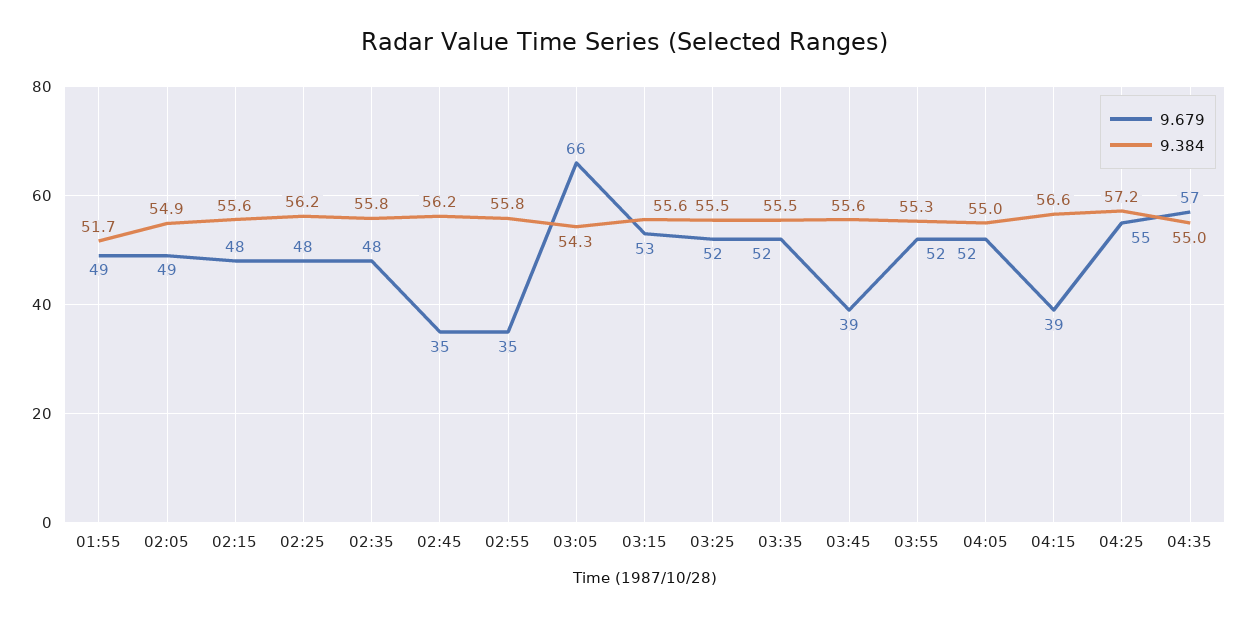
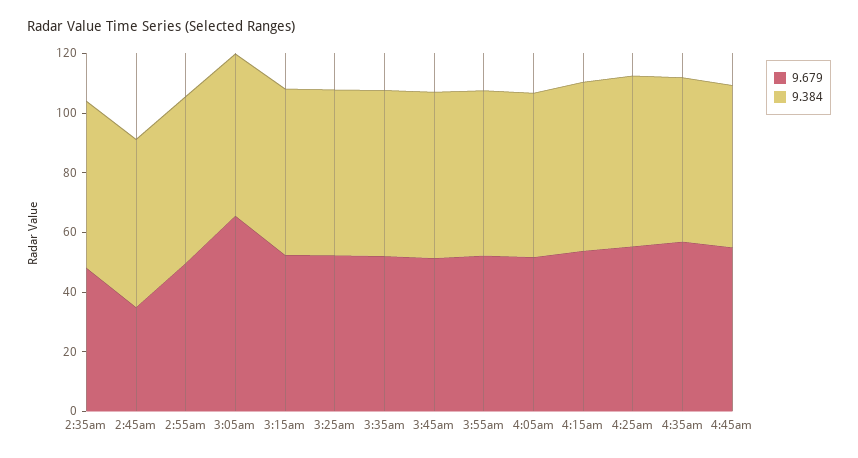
9.679, 01:55: 49 -> none
9.384, 01:55: 51.7 -> none
9.679, 02:05: 49 -> none
9.384, 02:05: 54.9 -> none
9.679, 02:15: 48 -> none
9.384, 02:15: 55.6 -> none
9.679, 02:25: 48 -> none
9.384, 02:25: 56.2 -> none
9.679, 02:55: 35 -> 50
9.679, 03:45: 39 -> 50
9.679, 04:15: 39 -> 55
9.679, 4:45am: none -> 55
9.384, 4:45am: none -> 55

